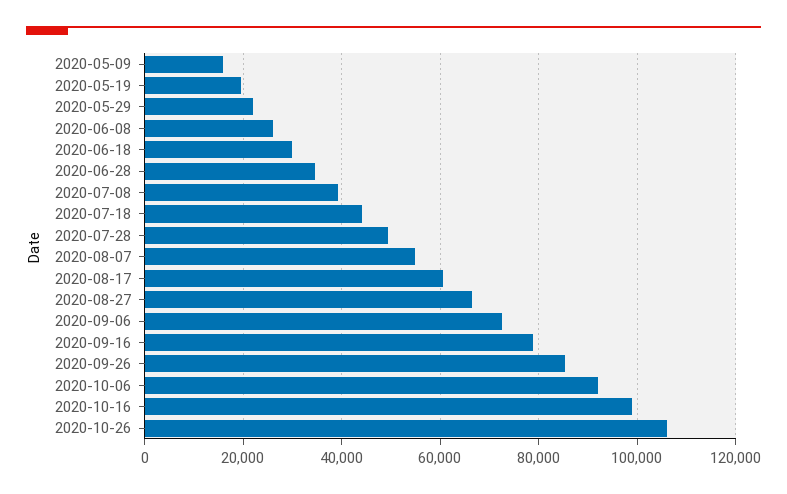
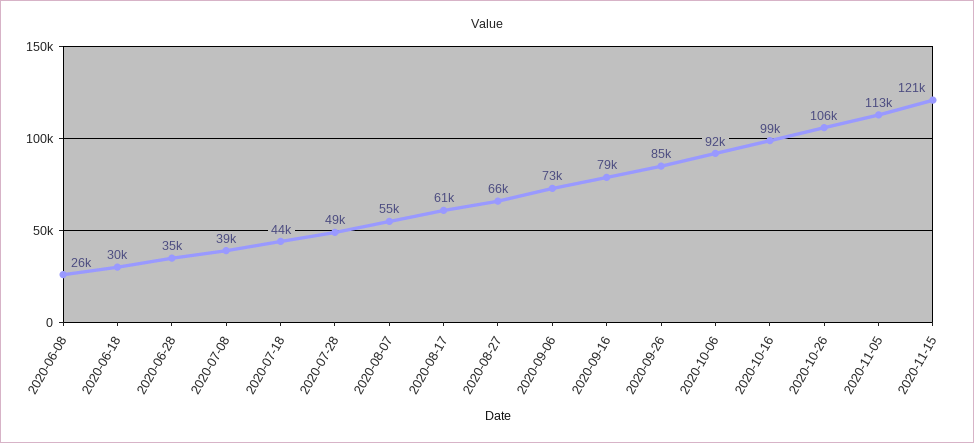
2020-05-09: 16000 -> none
2020-05-19: 20000 -> none
2020-05-29: 22000 -> none
2020-11-05: none -> 113000
2020-11-15: none -> 121000

